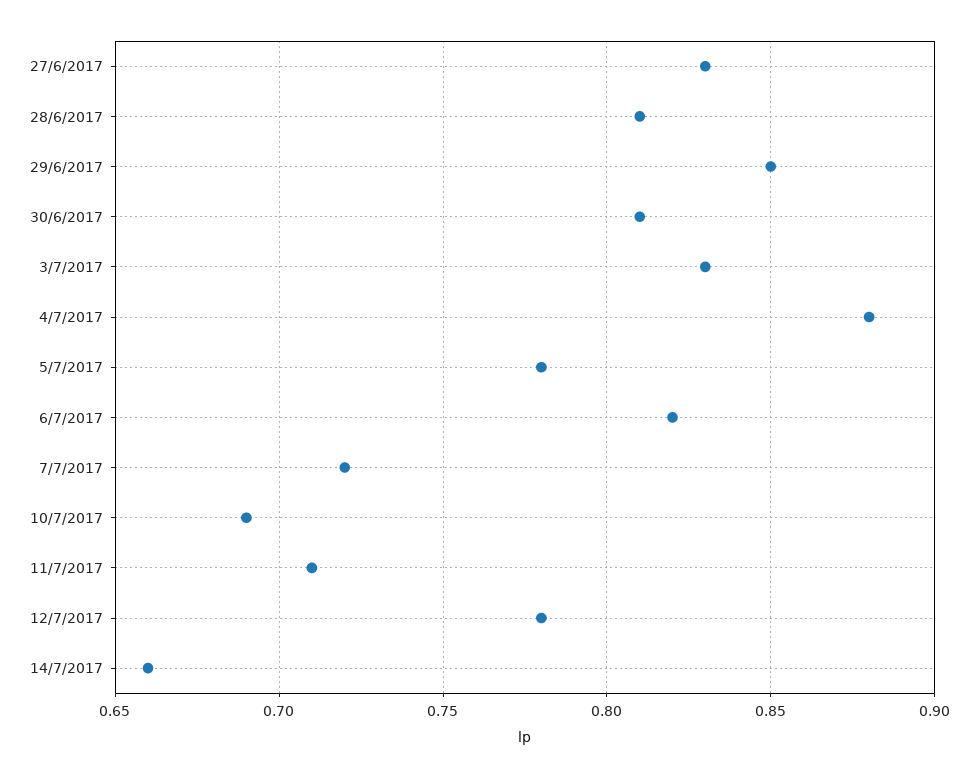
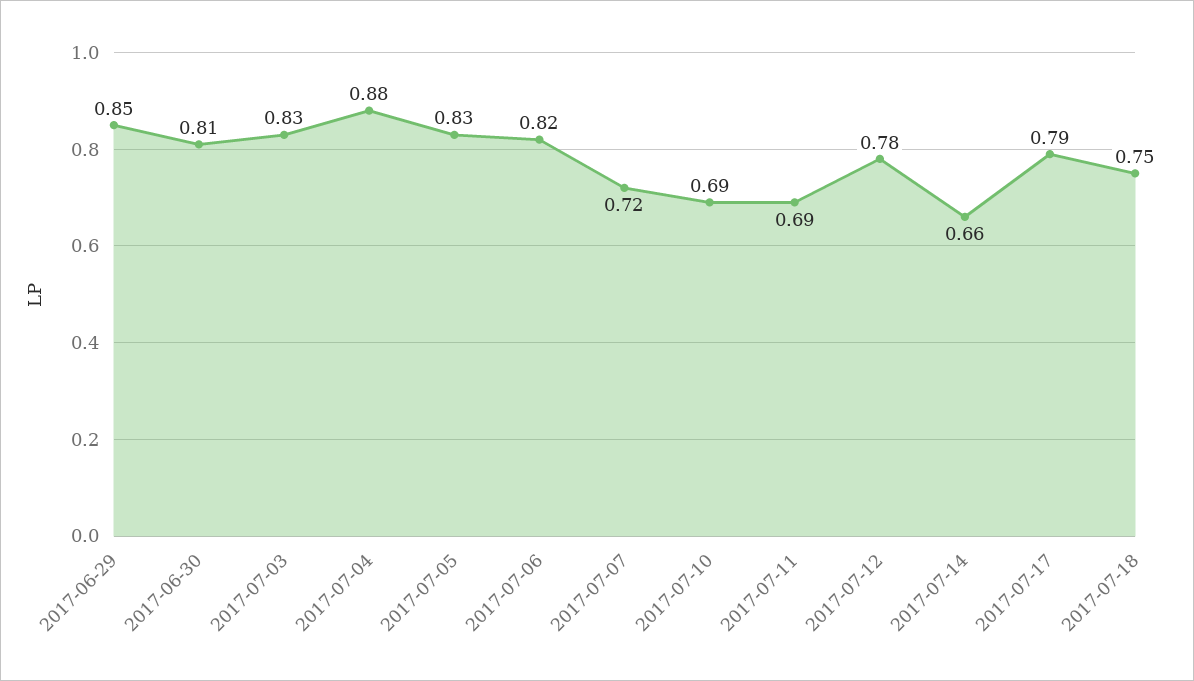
27/6/2017: 0.83 -> none
28/6/2017: 0.81 -> none
5/7/2017: 0.78 -> 0.83
11/7/2017: 0.71 -> 0.69
2017-07-17: none -> 0.79
2017-07-18: none -> 0.75

